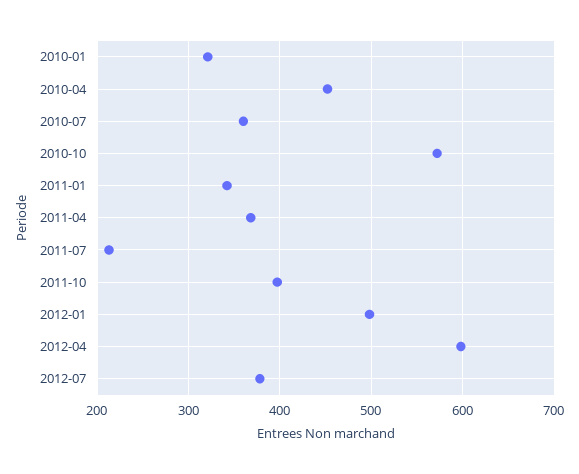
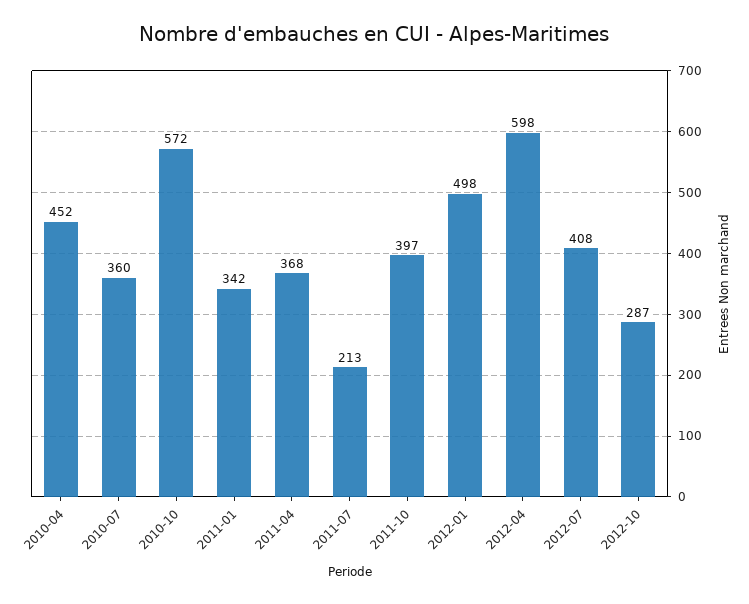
2010-01: 320 -> none
2012-07: 380 -> 408
2012-10: none -> 287

